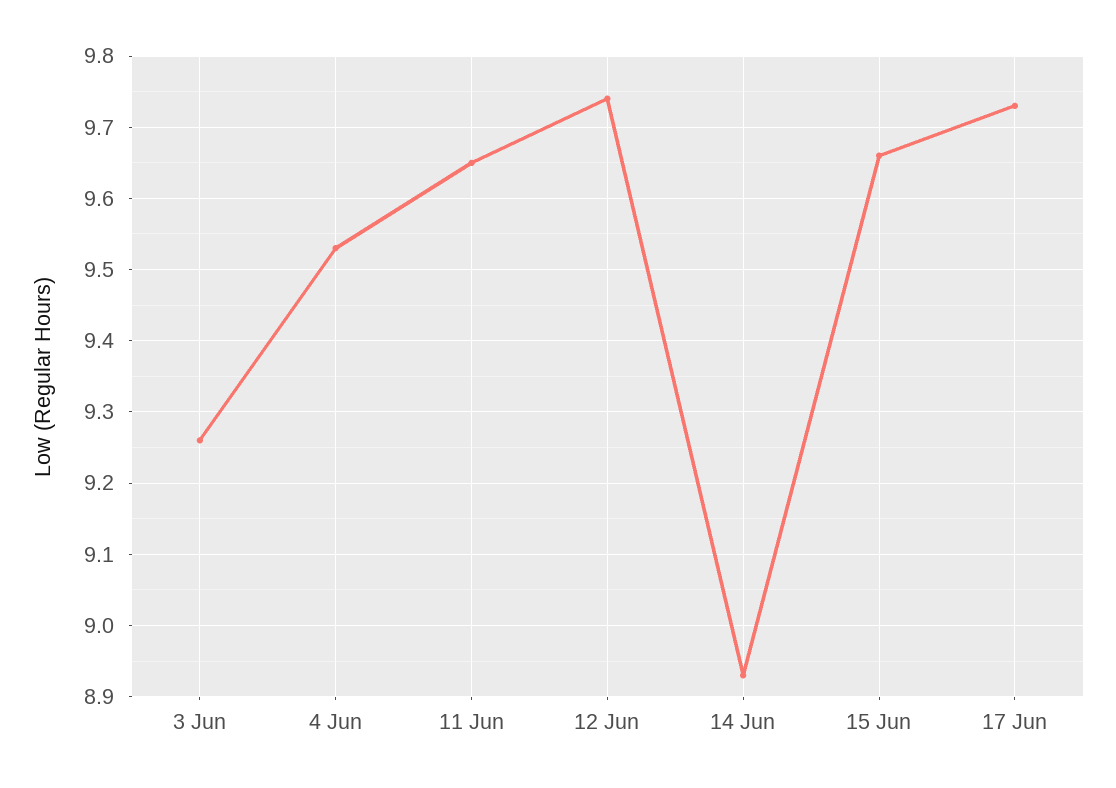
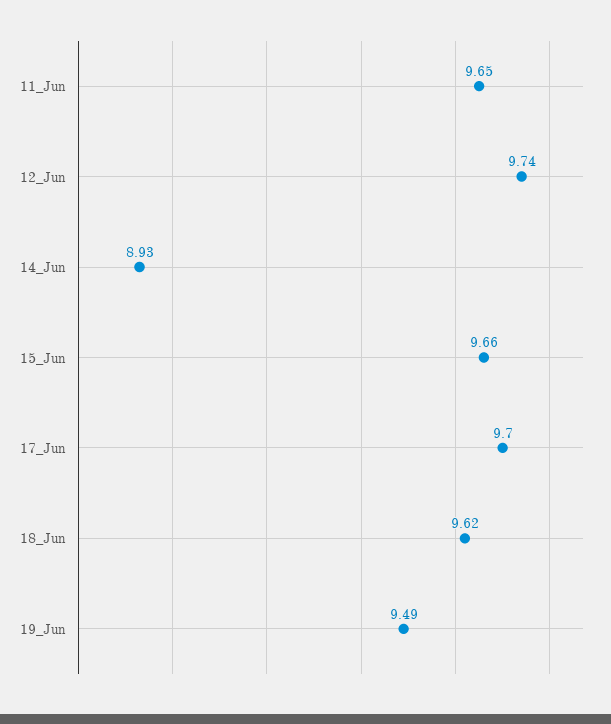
3 Jun: 9.26 -> none
4 Jun: 9.53 -> none
17 Jun: 9.73 -> 9.7
18_Jun: none -> 9.62
19_Jun: none -> 9.49

